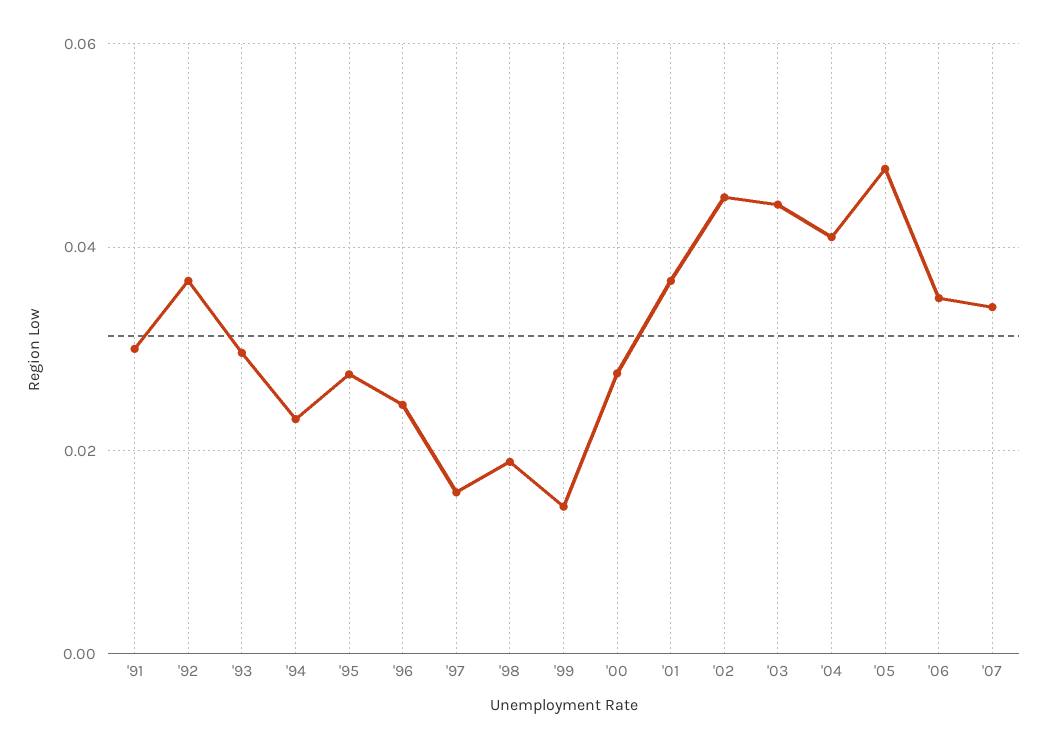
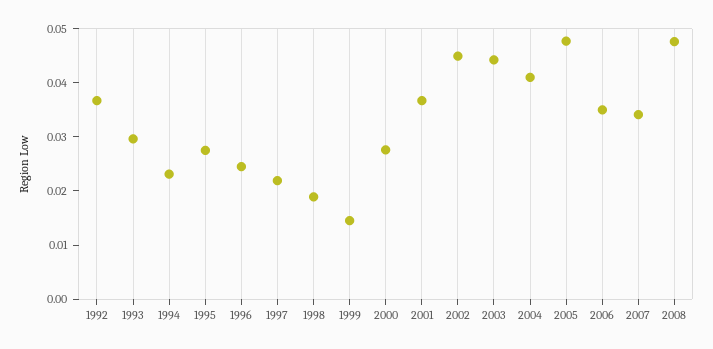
'91: 0.03 -> none
'97: 0.016 -> 0.022
2008: none -> 0.048

